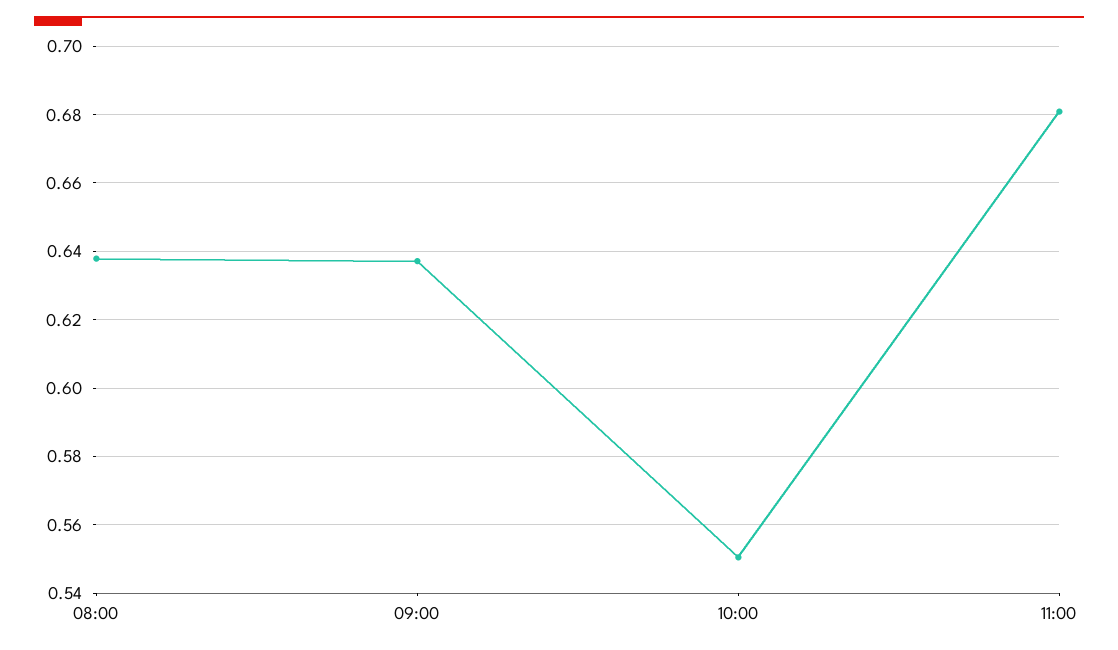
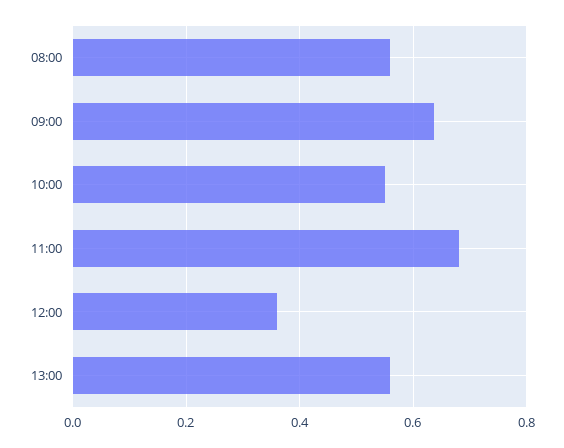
08:00: 0.638 -> 0.56
12:00: none -> 0.36
13:00: none -> 0.56

